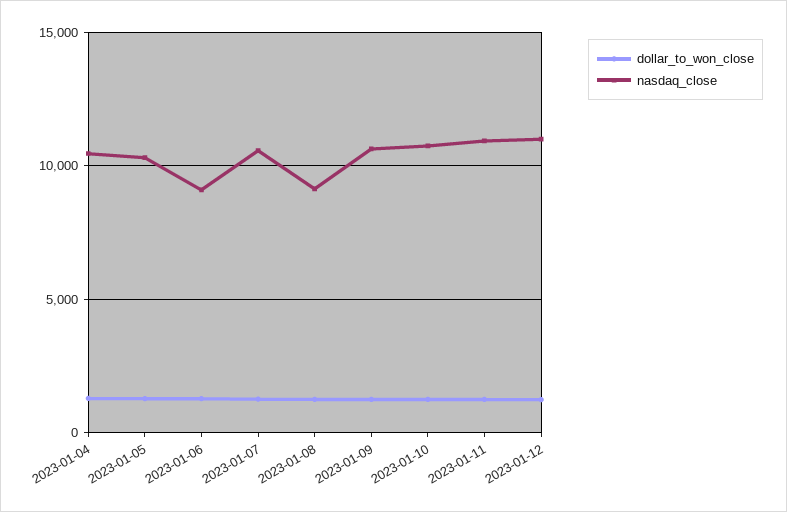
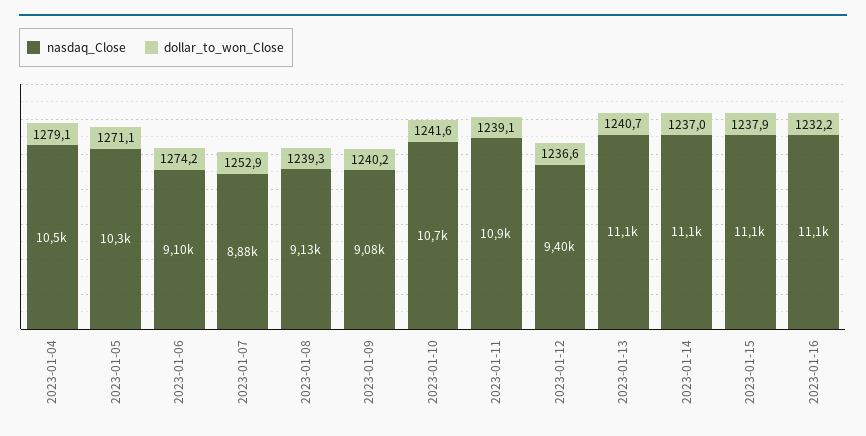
nasdaq_close, 2023-01-07: 10500 -> 8880
nasdaq_close, 2023-01-09: 10500 -> 9080
nasdaq_close, 2023-01-12: 11000 -> 9400
nasdaq_close, 2023-01-13: none -> 11100
dollar_to_won_close, 2023-01-13: none -> 1240.7
nasdaq_close, 2023-01-14: none -> 11100
dollar_to_won_close, 2023-01-14: none -> 1237
nasdaq_close, 2023-01-15: none -> 11100
dollar_to_won_close, 2023-01-15: none -> 1237.9
nasdaq_close, 2023-01-16: none -> 11100
dollar_to_won_close, 2023-01-16: none -> 1232.2

